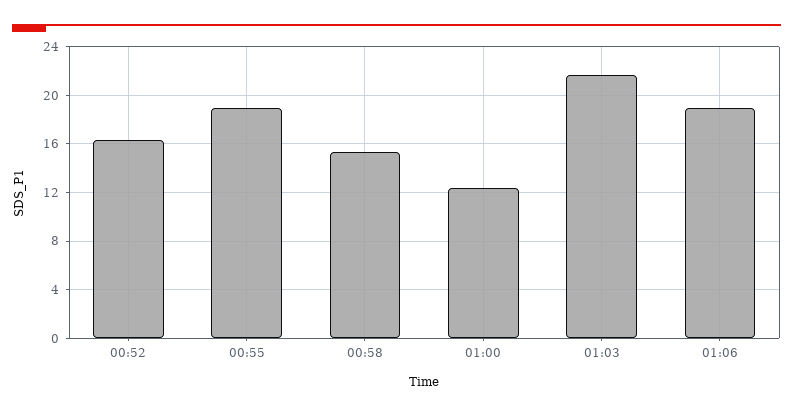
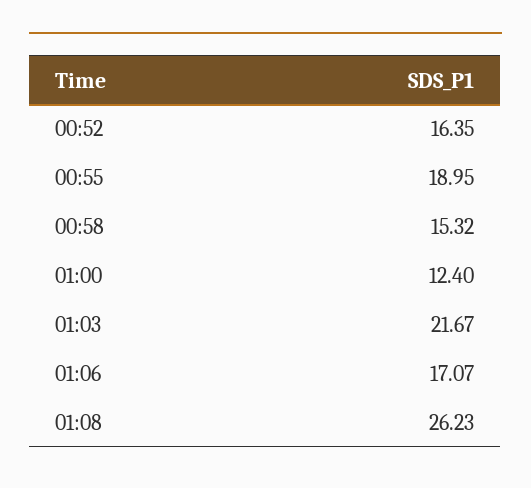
01:06: 19 -> 17.07
01:08: none -> 26.23

